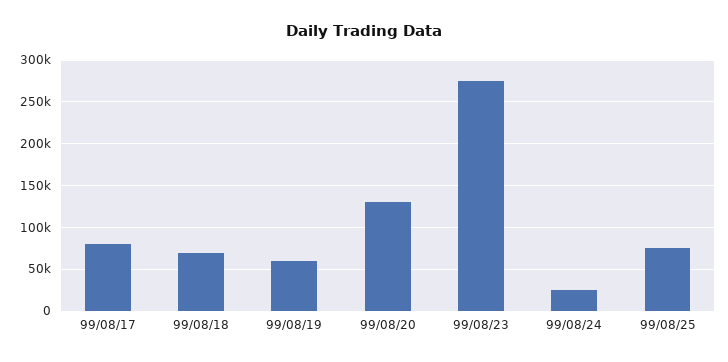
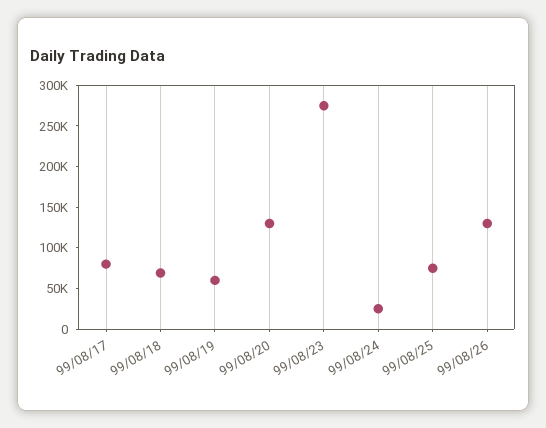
99/08/26: none -> 130000

